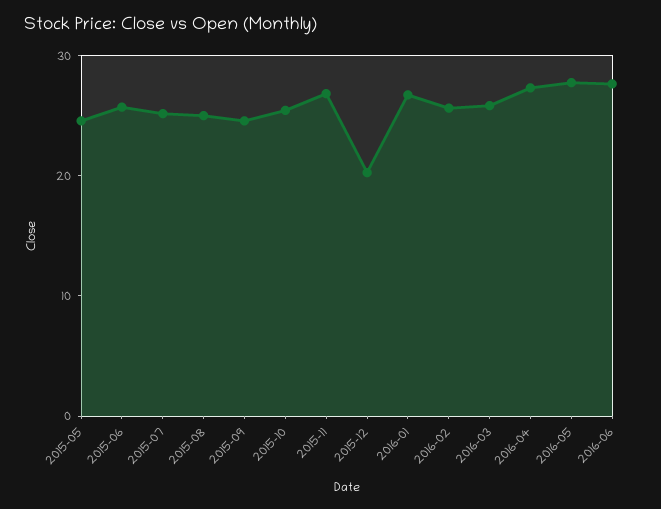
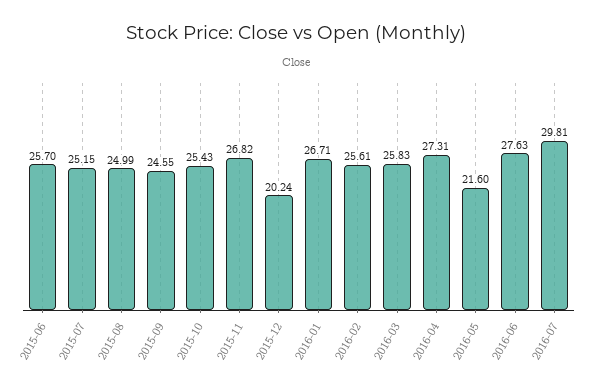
2015-05: 24 -> none
2016-05: 28 -> 21.6
2016-07: none -> 29.81

